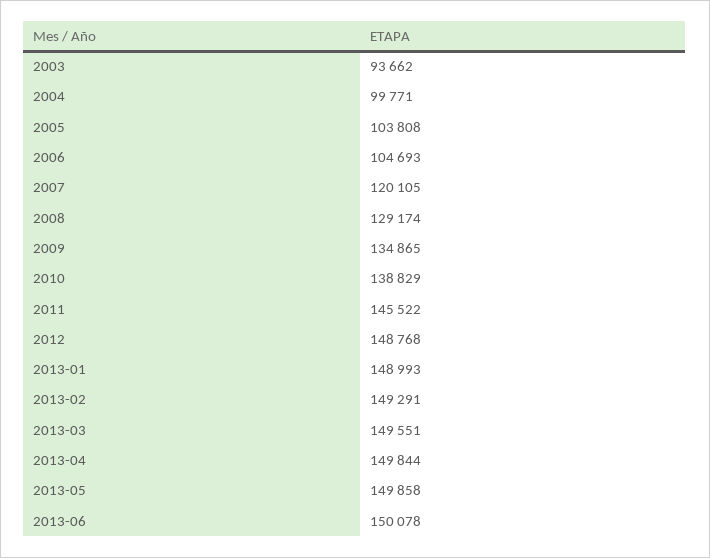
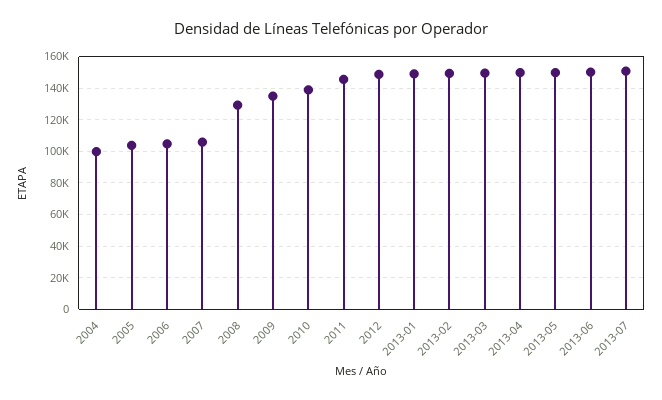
2003: 93662 -> none
2007: 120105 -> 105000
2013-07: none -> 150000

